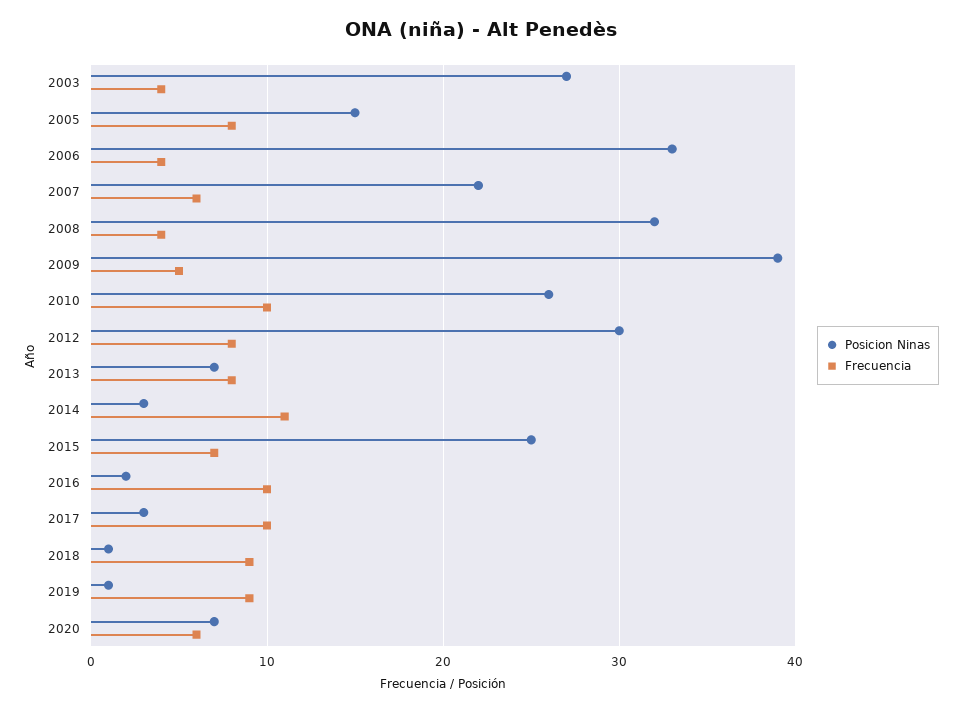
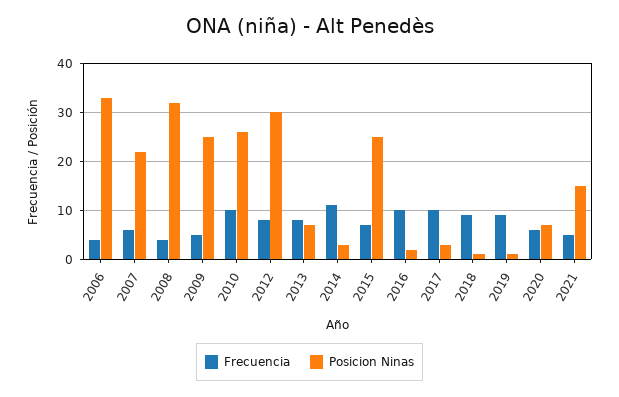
Posicion Ninas, 2003: 27 -> none
Frecuencia, 2003: 4 -> none
Posicion Ninas, 2005: 15 -> none
Frecuencia, 2005: 8 -> none
Posicion Ninas, 2009: 39 -> 25
Frecuencia, 2021: none -> 5
Posicion Ninas, 2021: none -> 15

